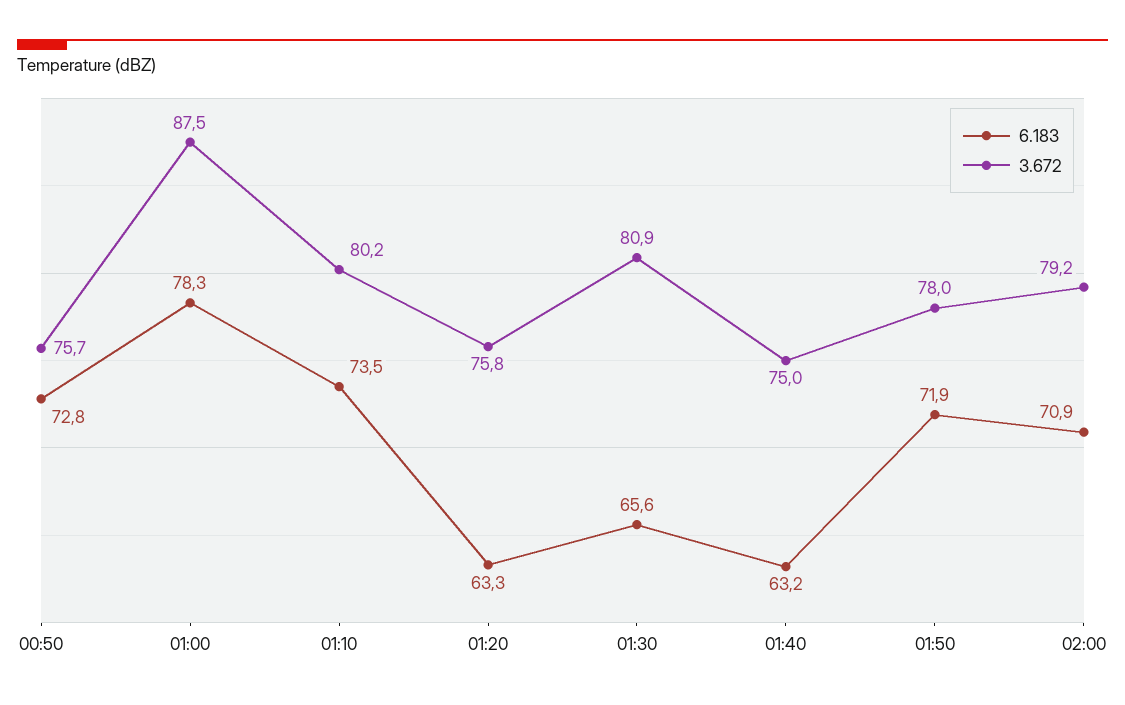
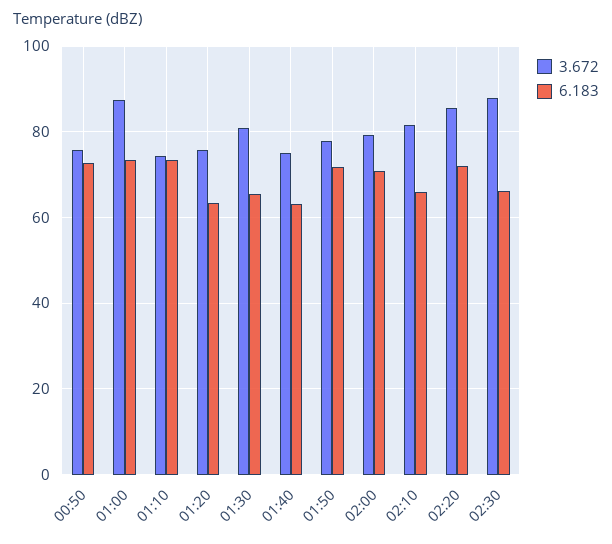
6.183, 01:00: 78.3 -> 74
3.672, 01:10: 80.2 -> 74
3.672, 02:10: none -> 82
6.183, 02:10: none -> 66
3.672, 02:20: none -> 86
6.183, 02:20: none -> 72
3.672, 02:30: none -> 88
6.183, 02:30: none -> 66

